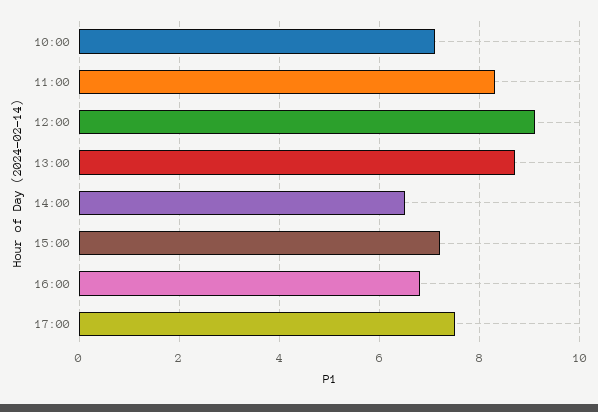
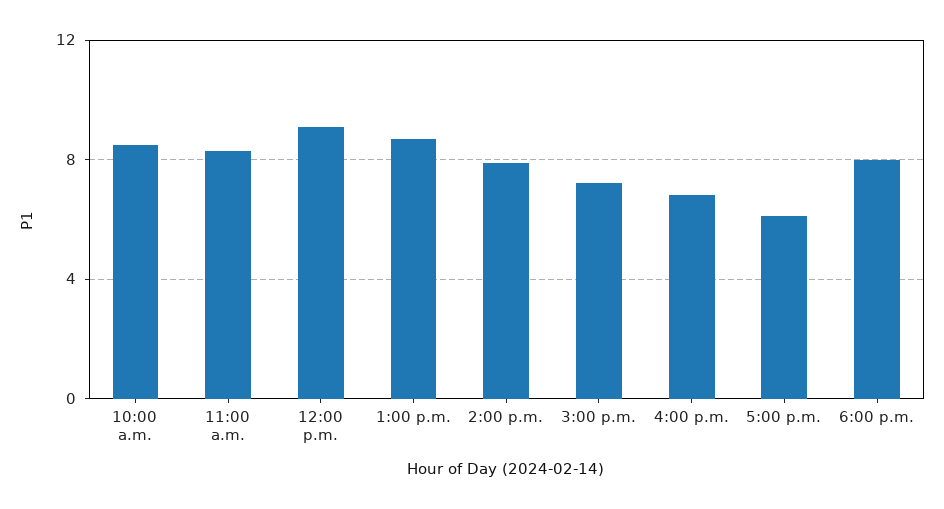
10:00: 7 -> 8.5
14:00: 6.5 -> 8
17:00: 7.5 -> 6
6:00 p.m.: none -> 8

